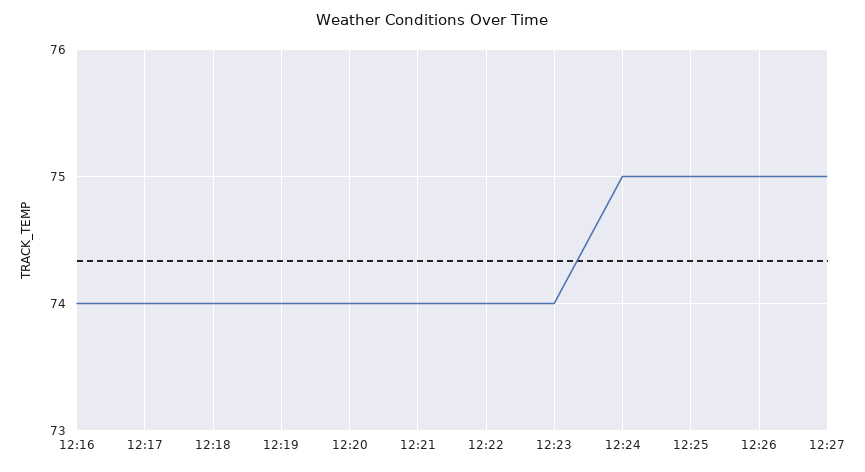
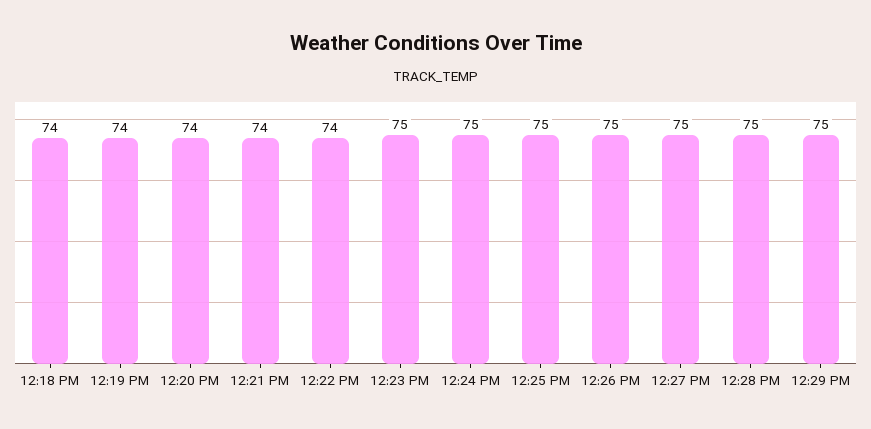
12:16: 74 -> none
12:17: 74 -> none
12:23: 74 -> 75
12:28 PM: none -> 75
12:29 PM: none -> 75

